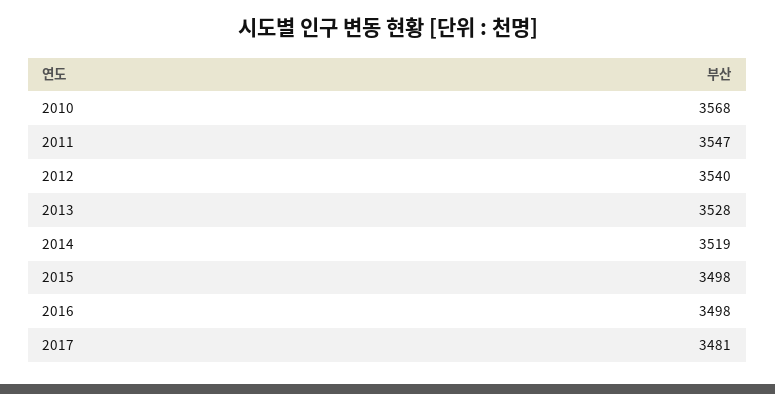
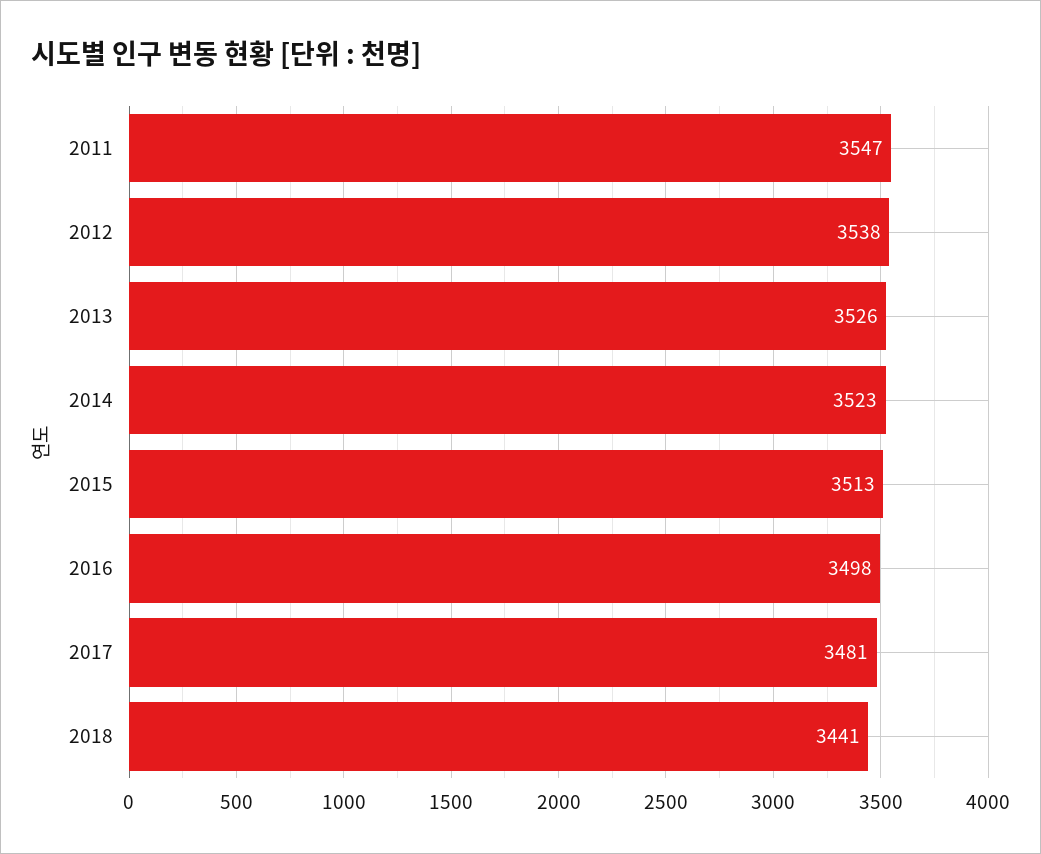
2010: 3568 -> none
2012: 3540 -> 3538
2013: 3528 -> 3526
2014: 3519 -> 3523
2015: 3498 -> 3513
2018: none -> 3441

